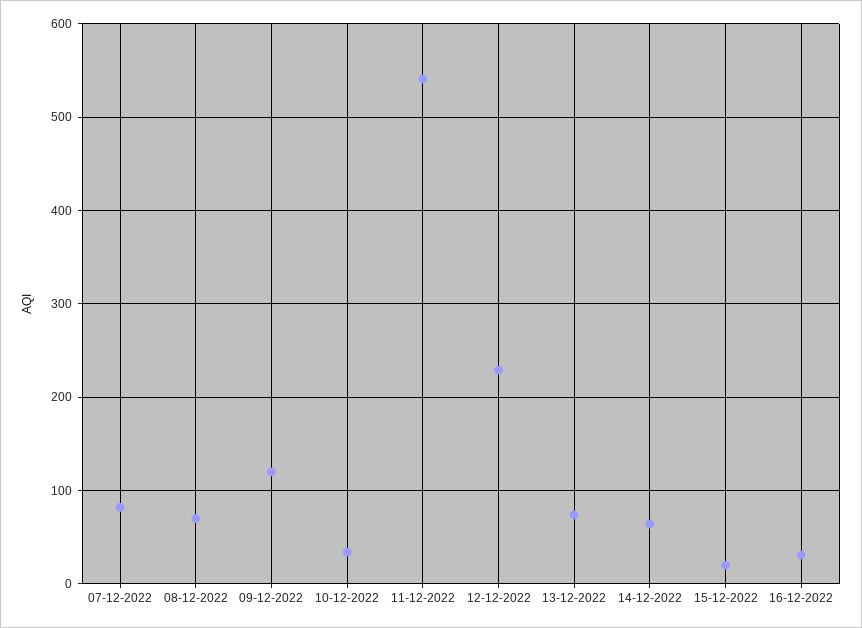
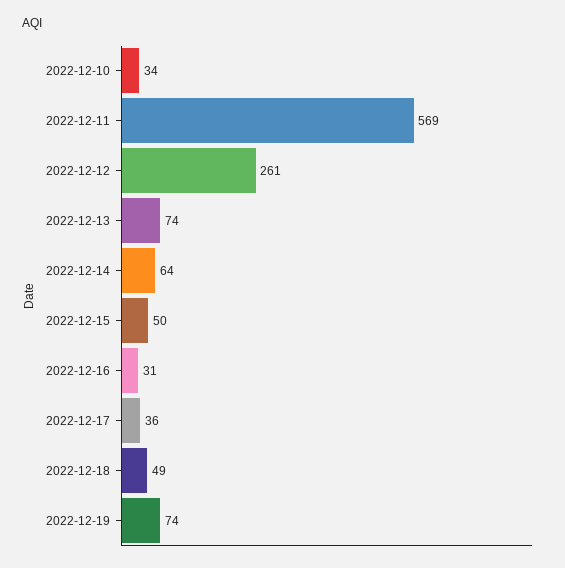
07-12-2022: 80 -> none
08-12-2022: 70 -> none
09-12-2022: 120 -> none
11-12-2022: 540 -> 569
12-12-2022: 230 -> 261
15-12-2022: 20 -> 50
2022-12-17: none -> 36
2022-12-18: none -> 49
2022-12-19: none -> 74

